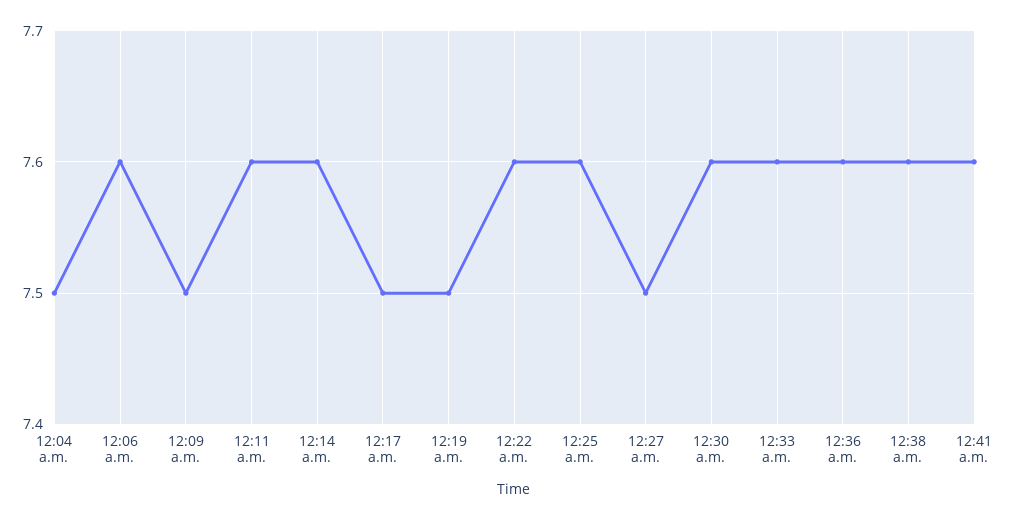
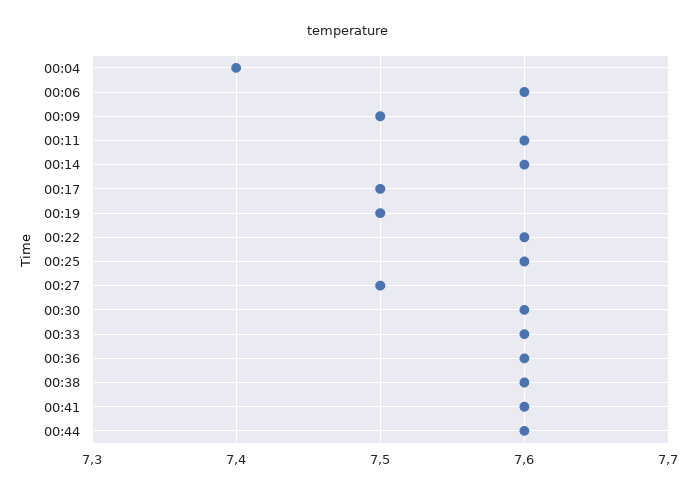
12:04 a.m.: 7.5 -> 7.4
00:44: none -> 7.6

